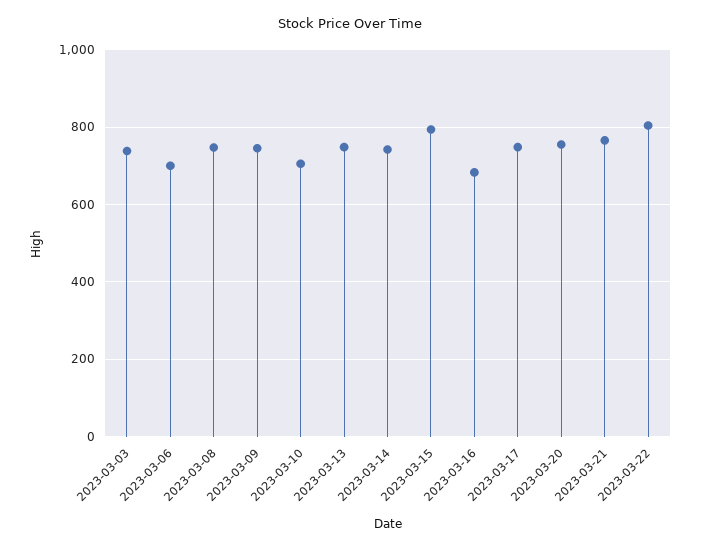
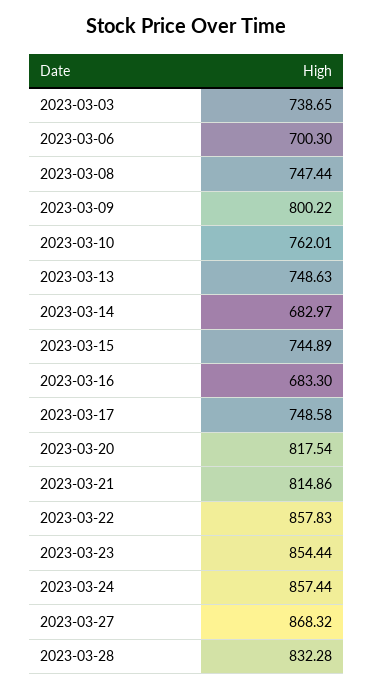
2023-03-09: 740 -> 800.22
2023-03-10: 700 -> 762.01
2023-03-14: 740 -> 682.97
2023-03-15: 800 -> 744.89
2023-03-20: 760 -> 817.54
2023-03-21: 760 -> 814.86
2023-03-22: 800 -> 857.83
2023-03-23: none -> 854.44
2023-03-24: none -> 857.44
2023-03-27: none -> 868.32
2023-03-28: none -> 832.28

